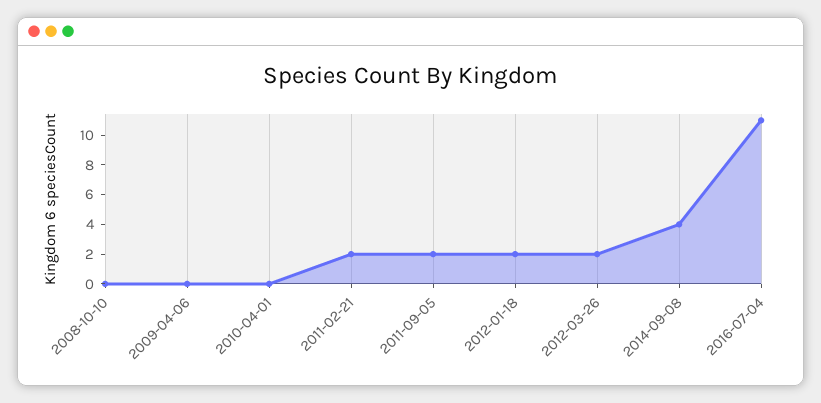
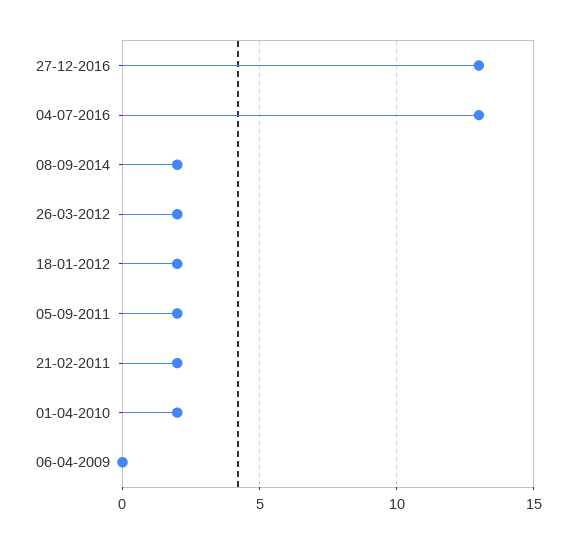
2008-10-10: 0 -> none
2010-04-01: 0 -> 2
2014-09-08: 4 -> 2
2016-07-04: 11 -> 13
27-12-2016: none -> 13

